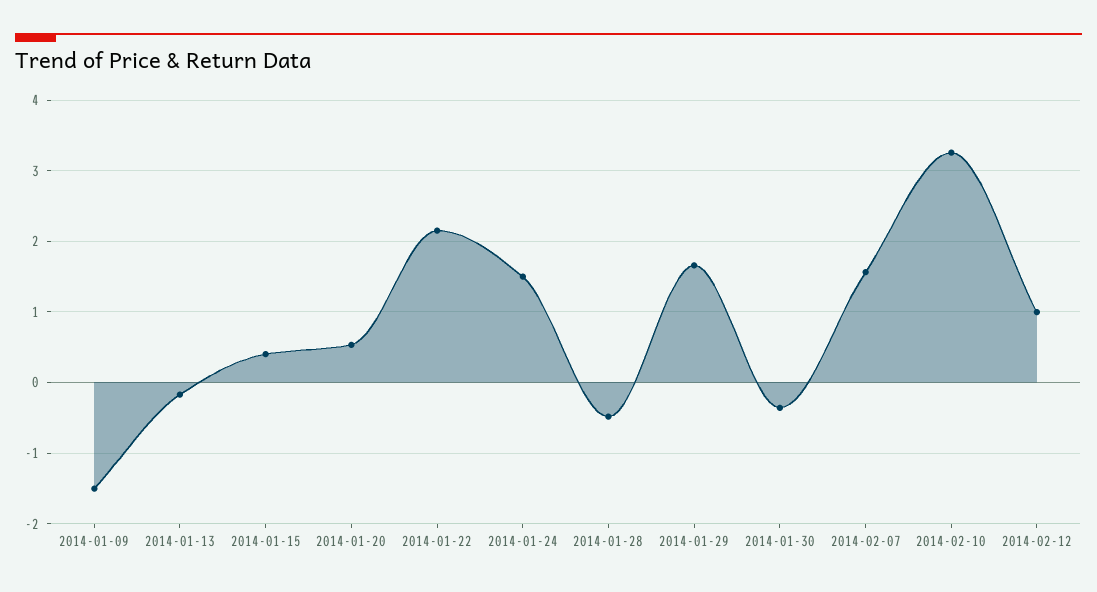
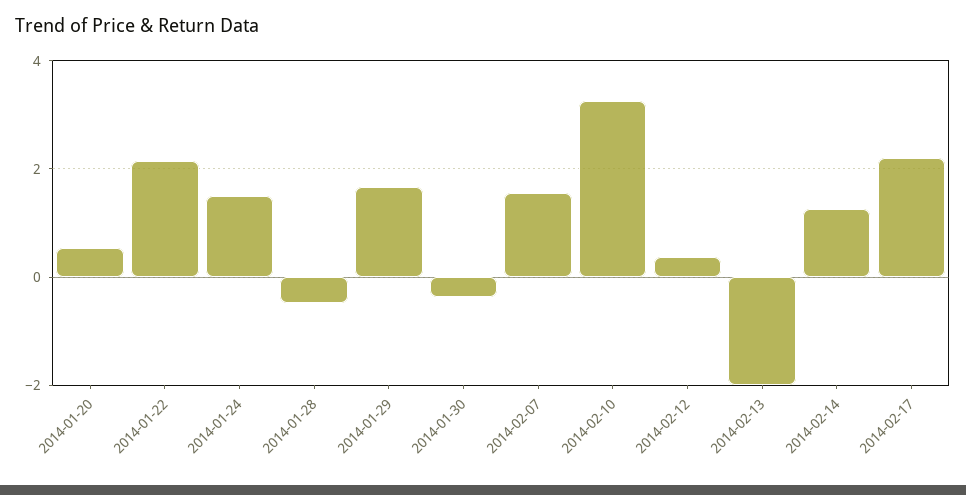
2014-01-09: -1.5 -> none
2014-01-13: -0.2 -> none
2014-01-15: 0.4 -> none
2014-02-12: 1 -> 0.4
2014-02-13: none -> -2
2014-02-14: none -> 1.2
2014-02-17: none -> 2.2

